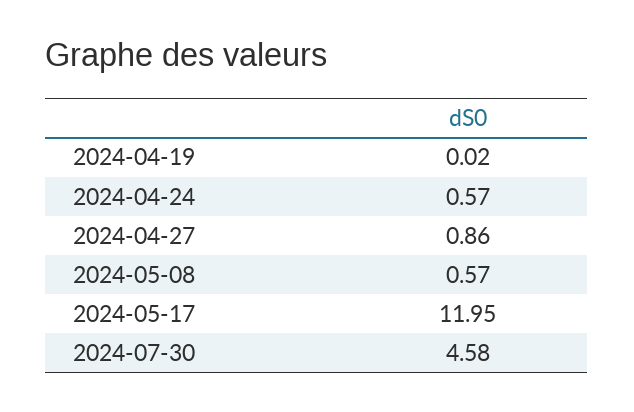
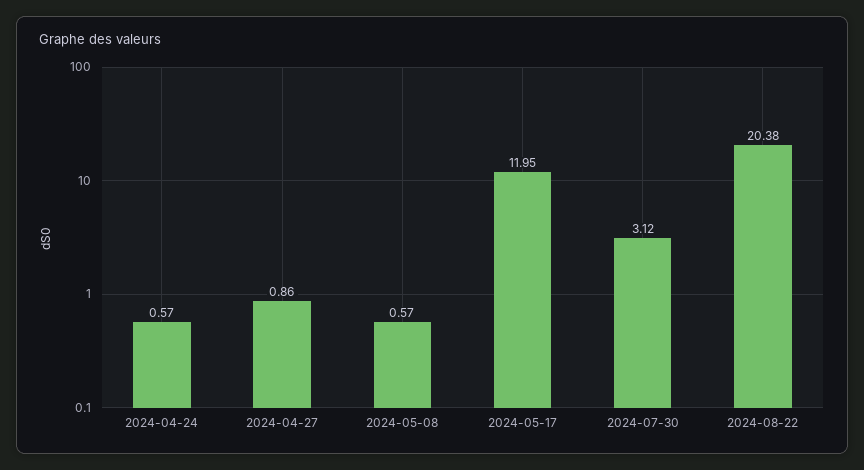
2024-04-19: 0.02 -> none
2024-07-30: 4.58 -> 3.12
2024-08-22: none -> 20.38

